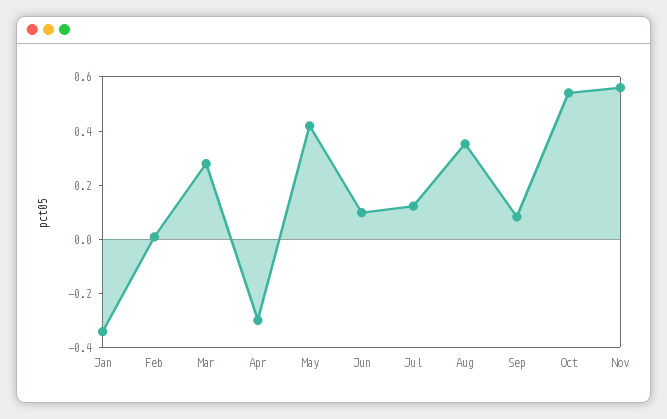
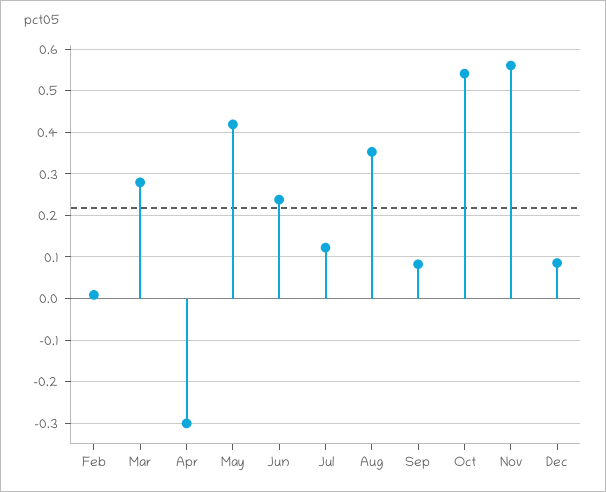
Jan: -0.35 -> none
Jun: 0.1 -> 0.24
Dec: none -> 0.08

